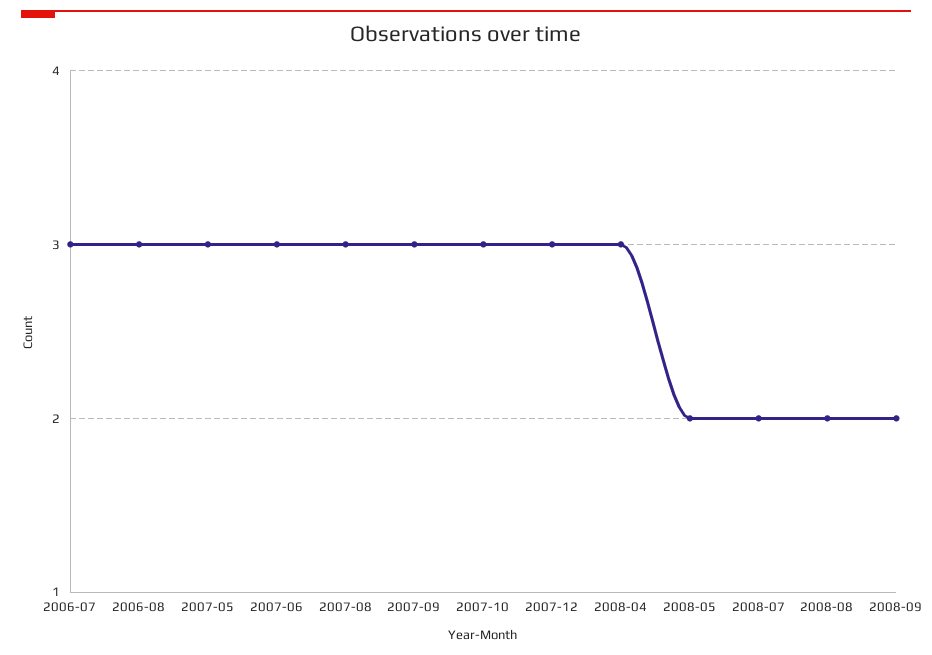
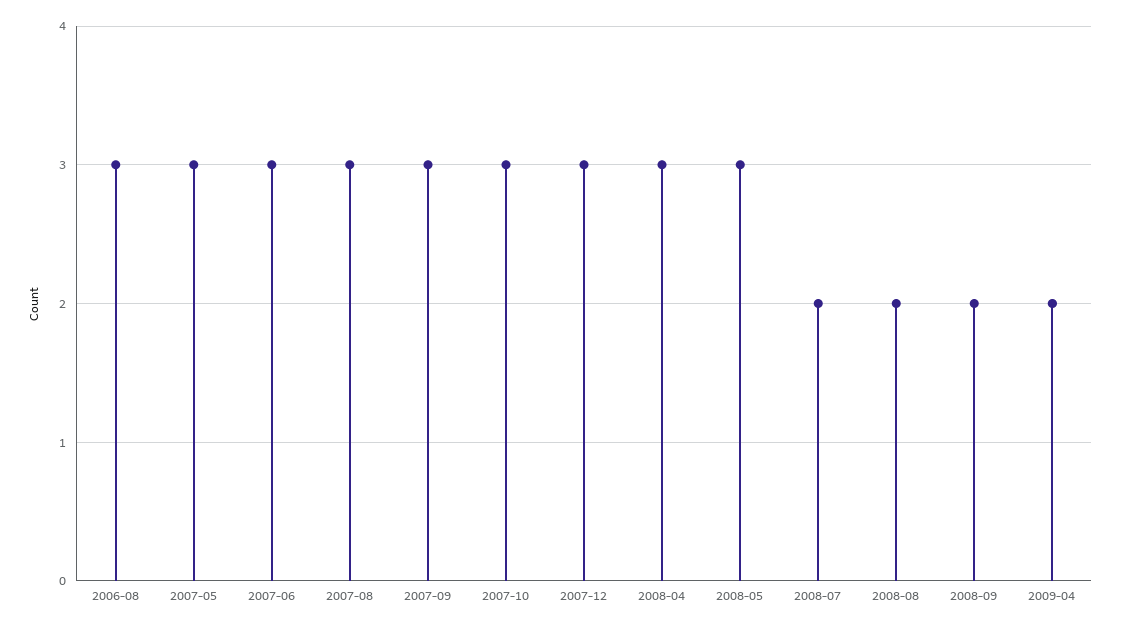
2006-07: 3 -> none
2008-05: 2 -> 3
2009-04: none -> 2

